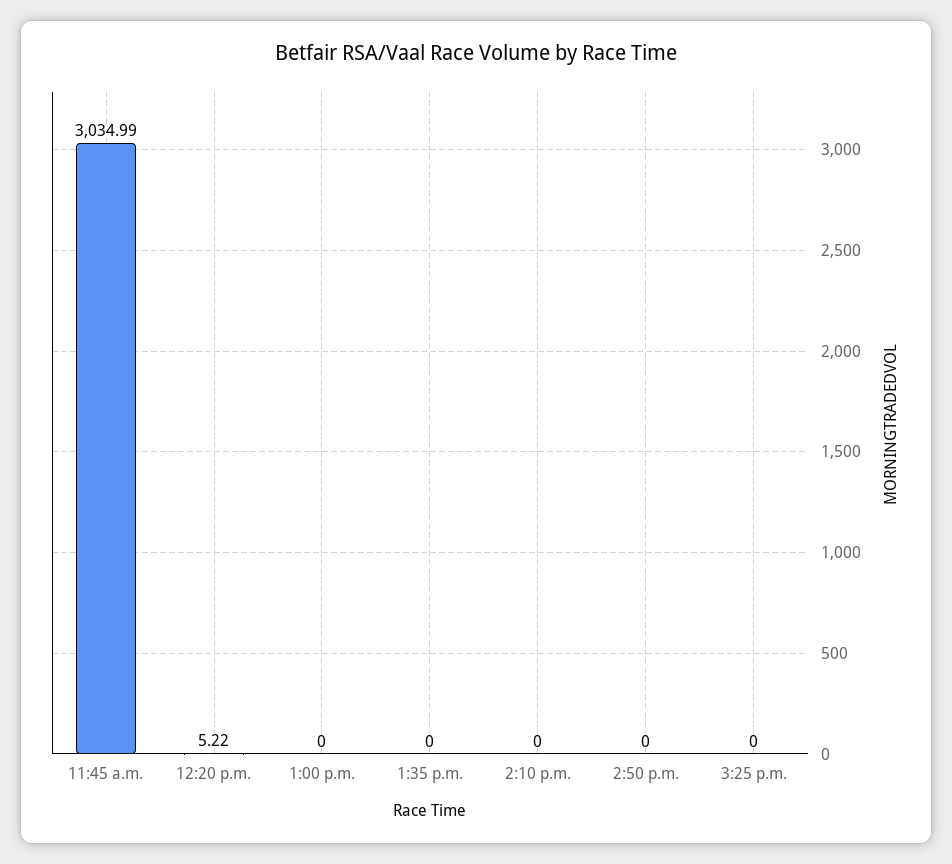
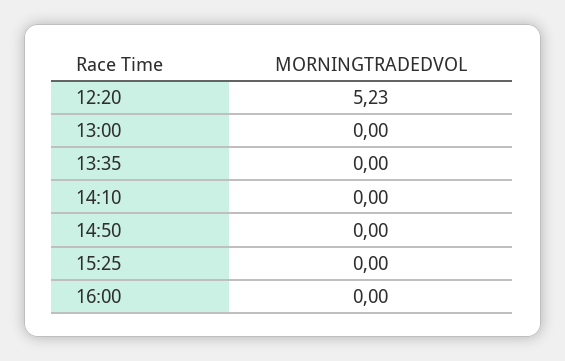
11:45 a.m.: 3034.99 -> none
12:20 p.m.: 5.22 -> 5.23
16:00: none -> 0

